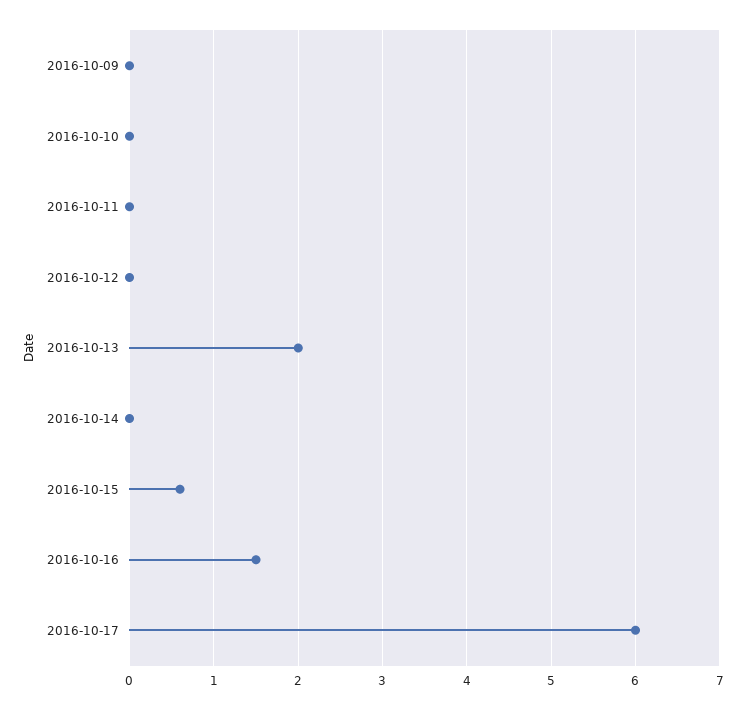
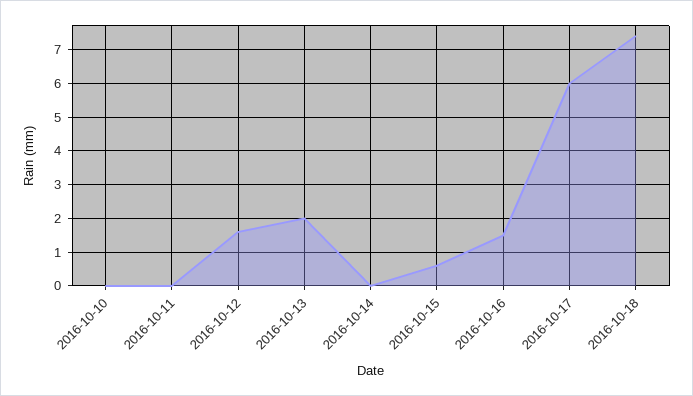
2016-10-09: 0 -> none
2016-10-12: 0 -> 1.5
2016-10-18: none -> 7.5

